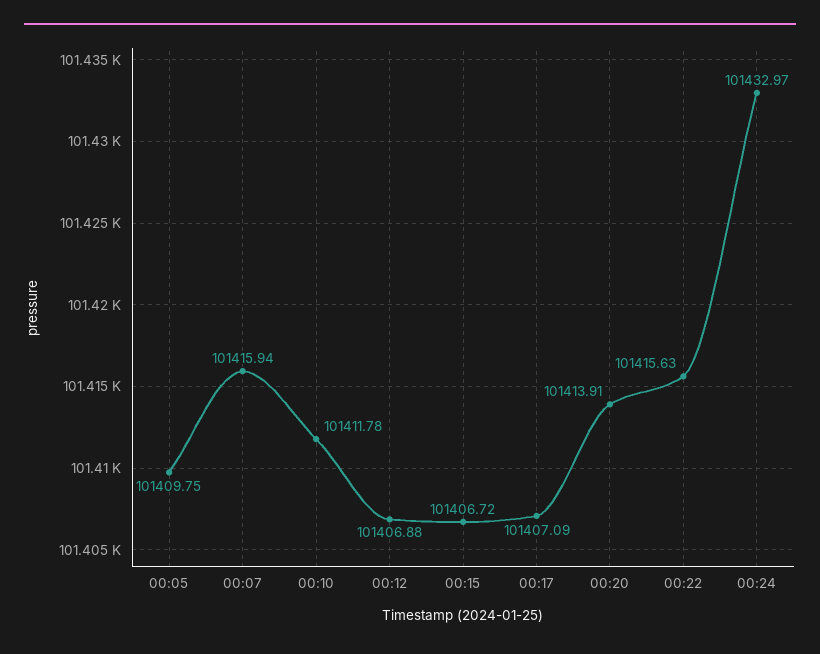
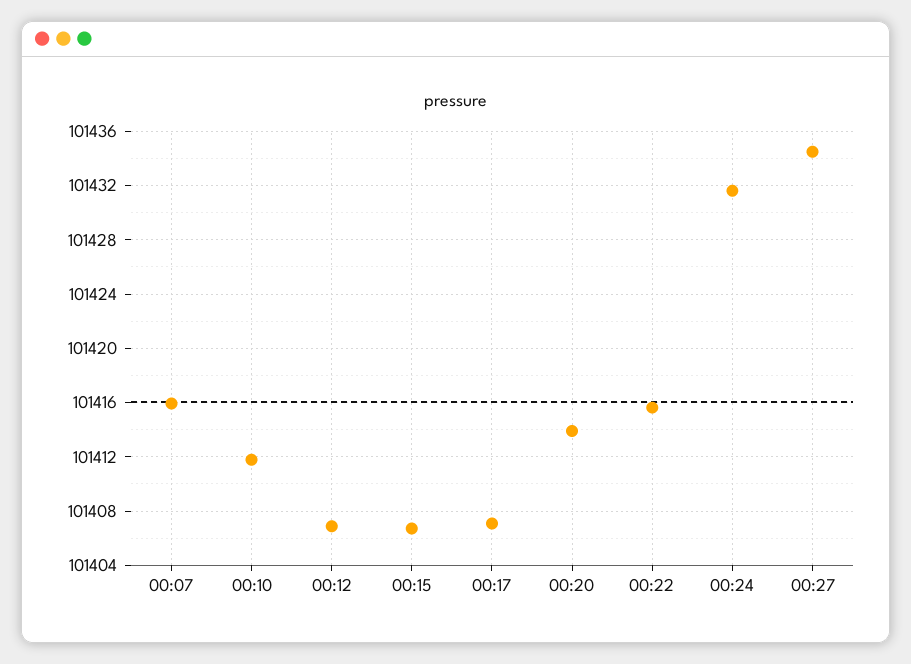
00:05: 101409.75 -> none
00:24: 101432.97 -> 101431.5
00:27: none -> 101434.5

